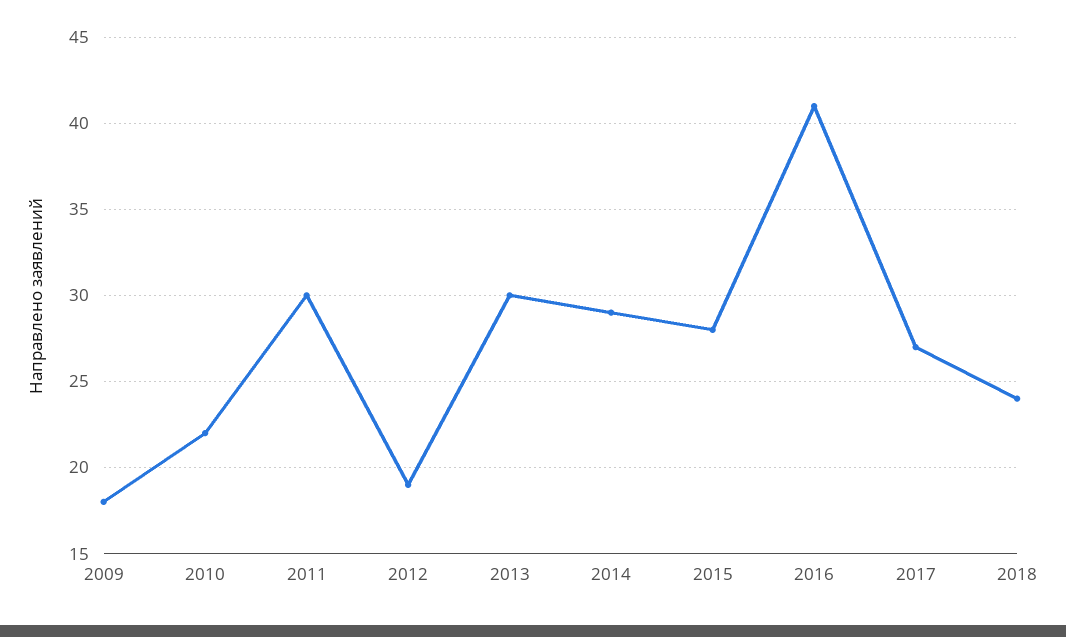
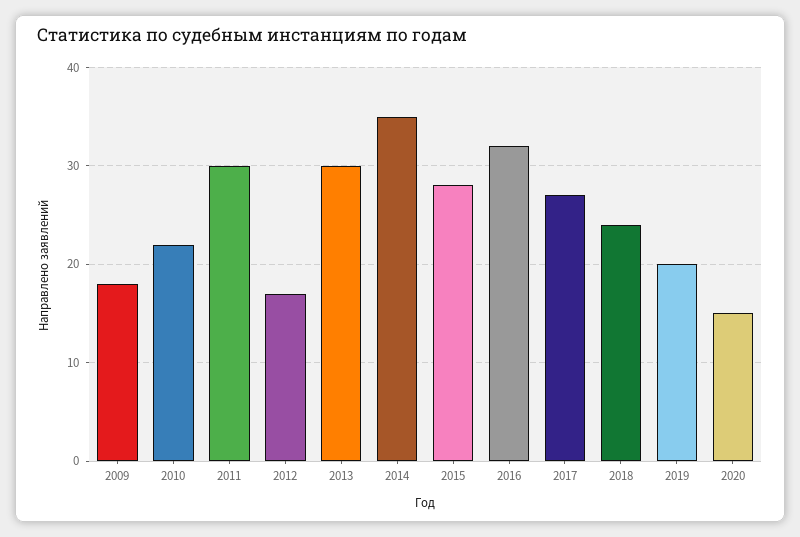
2012: 19 -> 17
2014: 29 -> 35
2016: 41 -> 32
2019: none -> 20
2020: none -> 15

